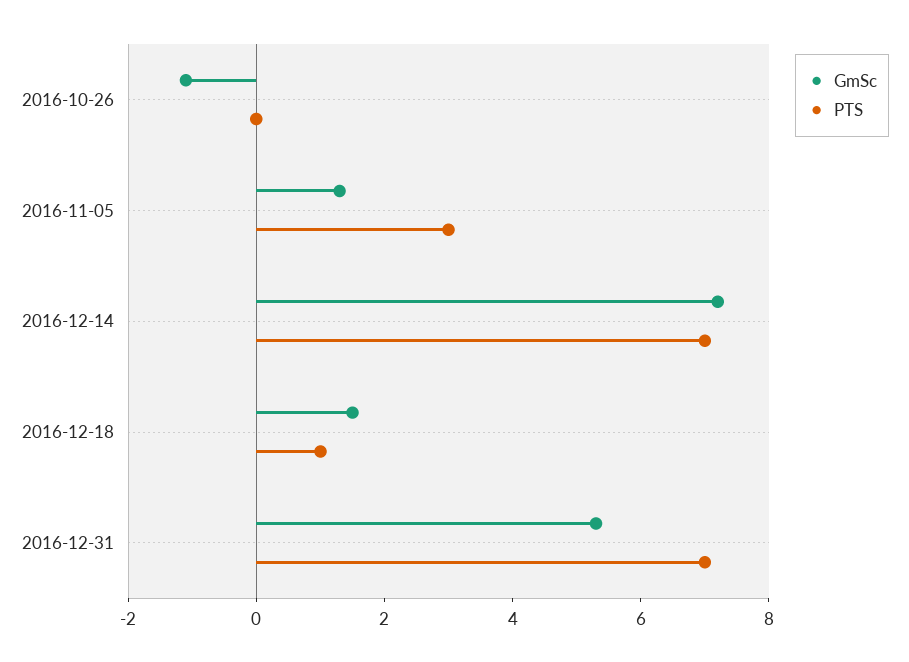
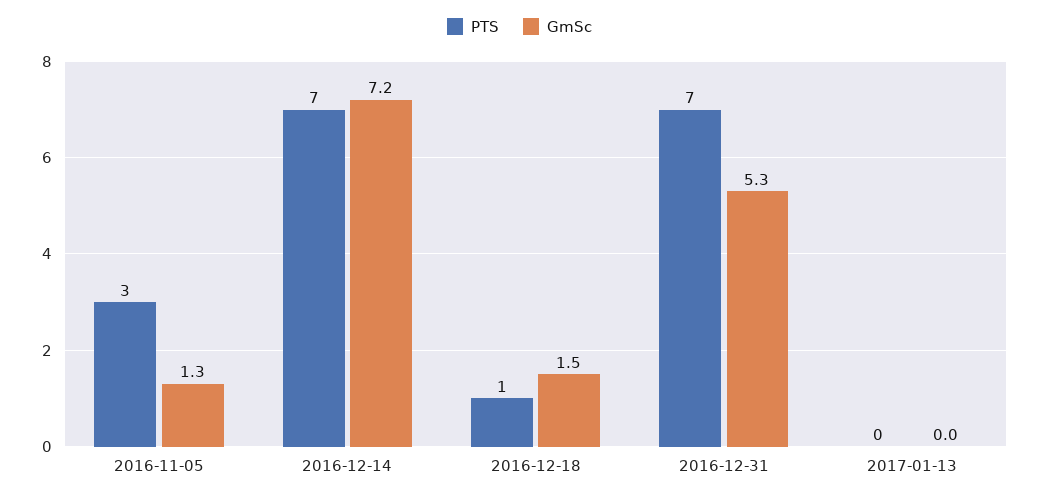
GmSc, 2016-10-26: -1 -> none
PTS, 2016-10-26: 0 -> none
PTS, 2017-01-13: none -> 0
GmSc, 2017-01-13: none -> 0

